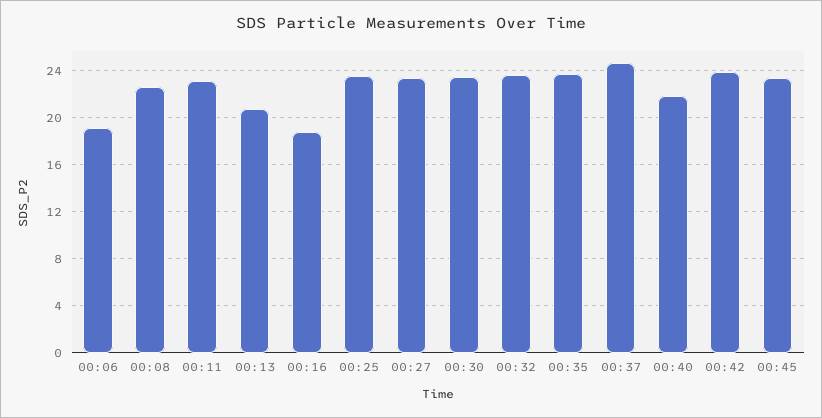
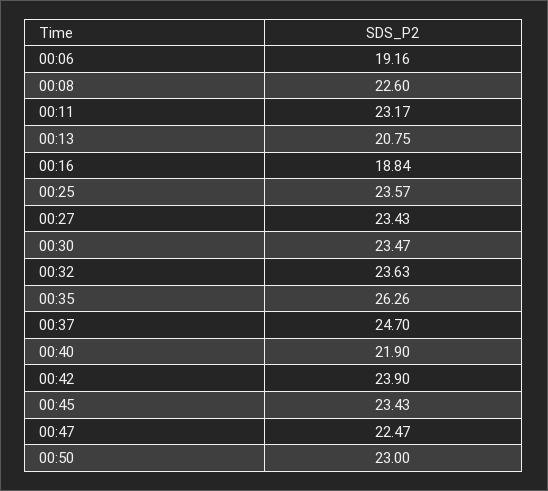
00:35: 24 -> 26.26
00:47: none -> 22.47
00:50: none -> 23

